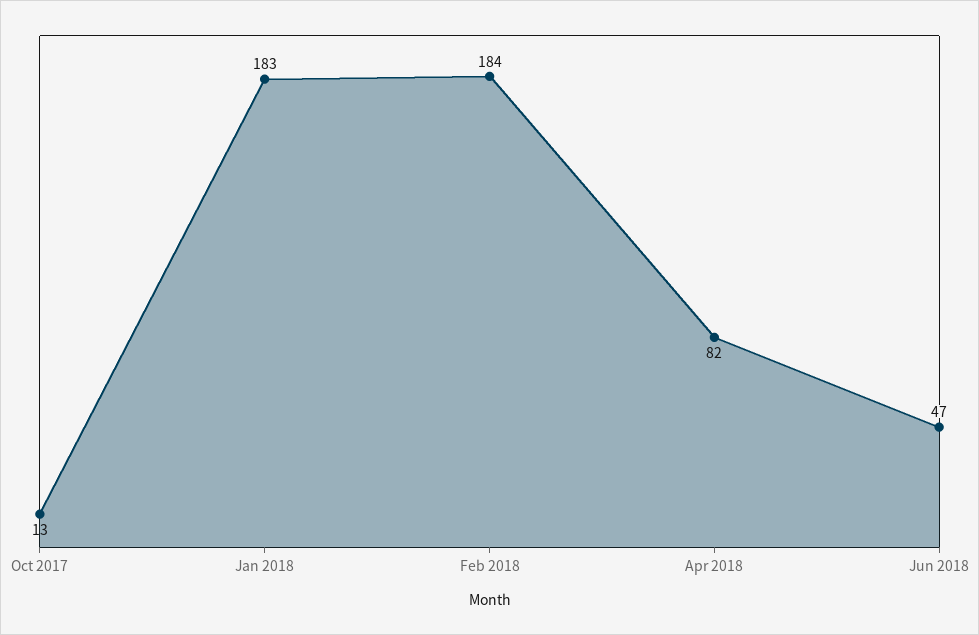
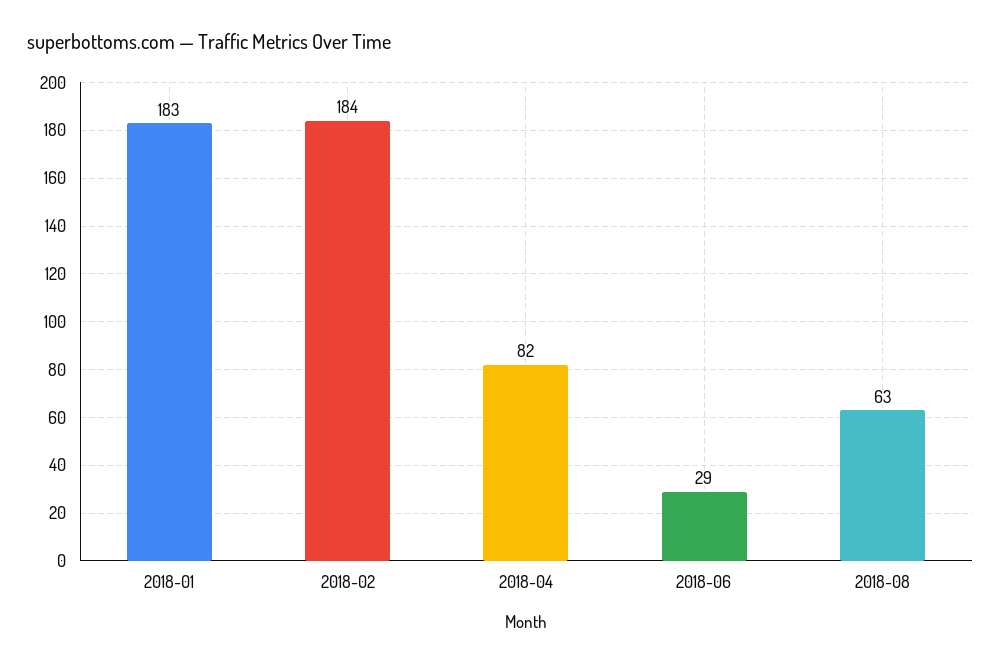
Oct 2017: 13 -> none
Jun 2018: 47 -> 29
2018-08: none -> 63

